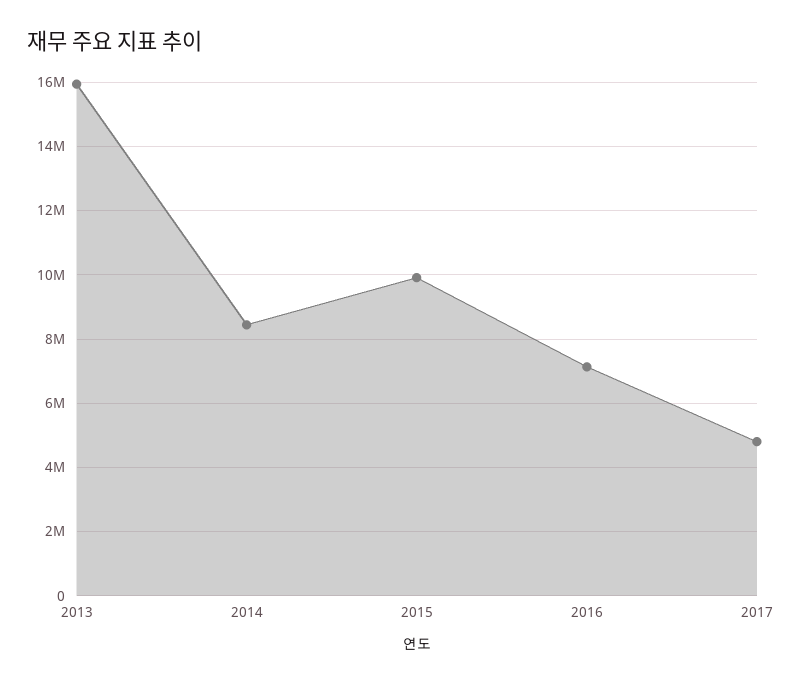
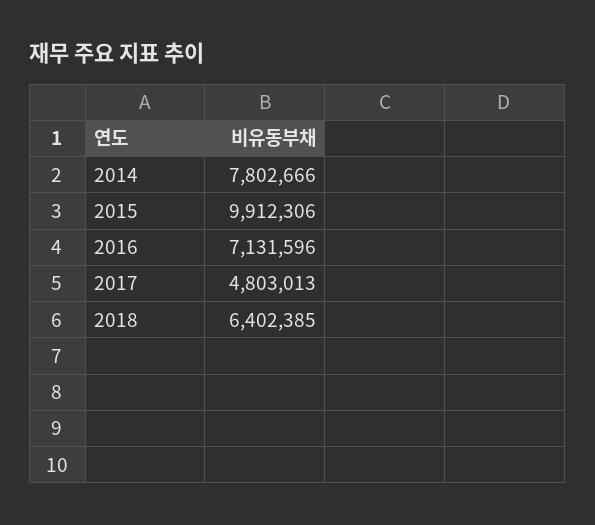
2013: 16000000 -> none
2014: 8400000 -> 7802666
2018: none -> 6402385

